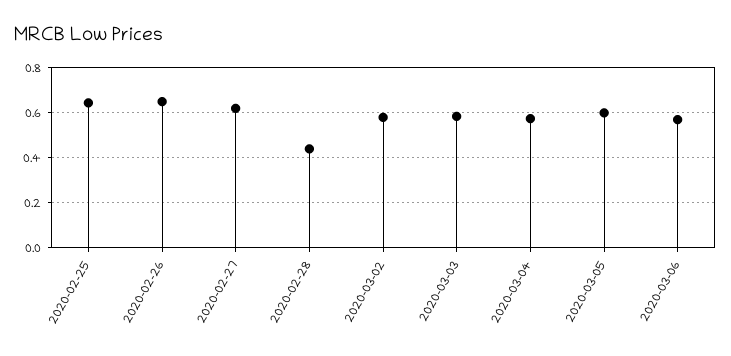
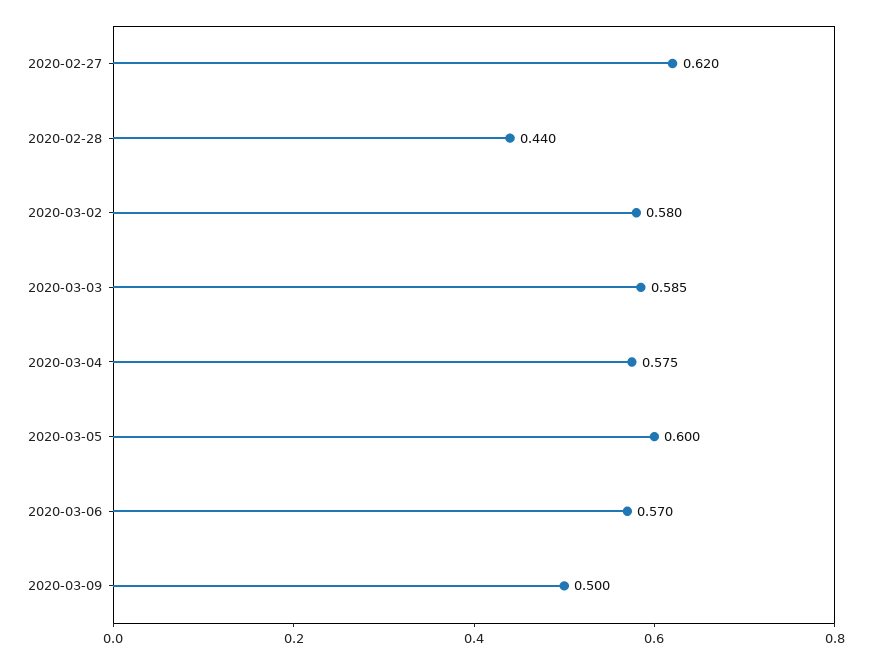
2020-02-25: 0.65 -> none
2020-02-26: 0.65 -> none
2020-03-09: none -> 0.5

